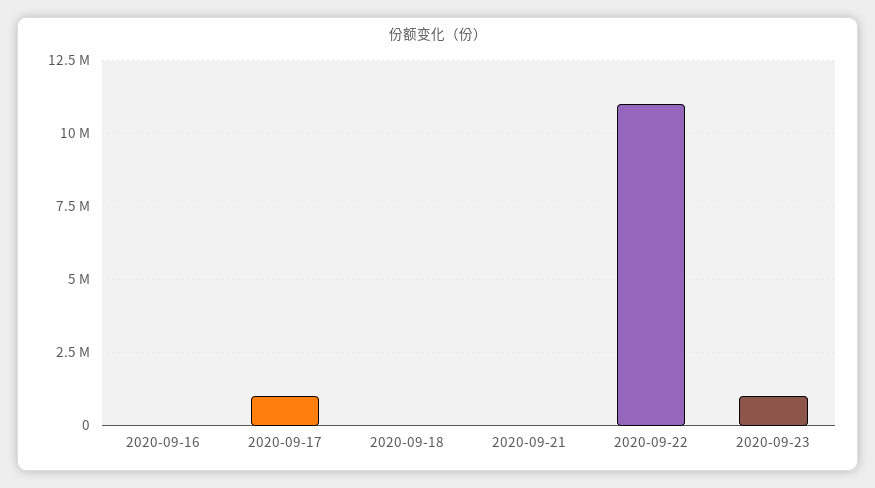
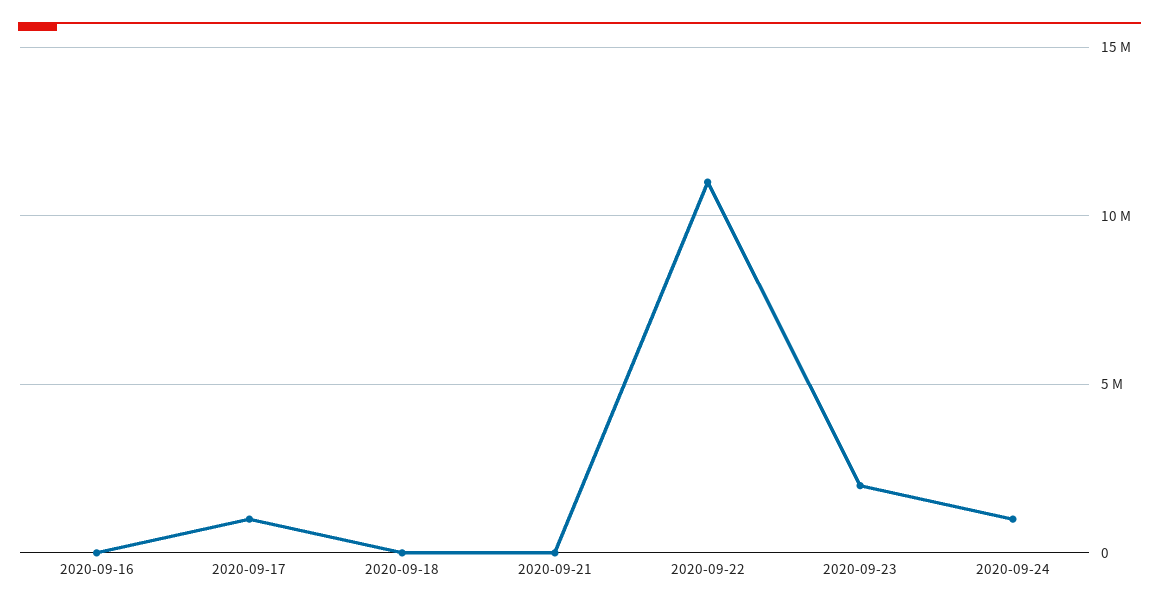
2020-09-23: 1000000 -> 2000000
2020-09-24: none -> 1000000

